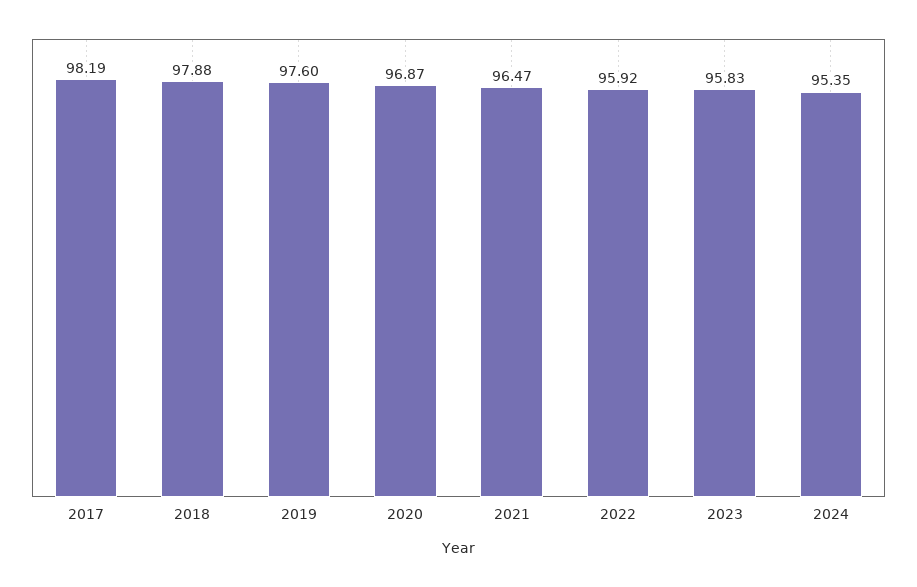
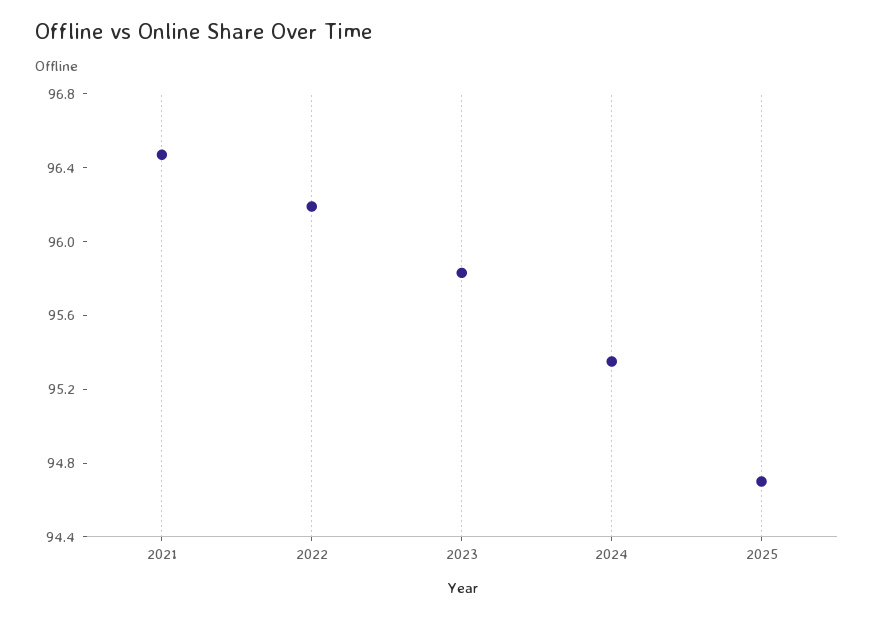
2017: 98.19 -> none
2018: 97.88 -> none
2019: 97.6 -> none
2020: 96.87 -> none
2022: 95.92 -> 96.2
2025: none -> 94.7

